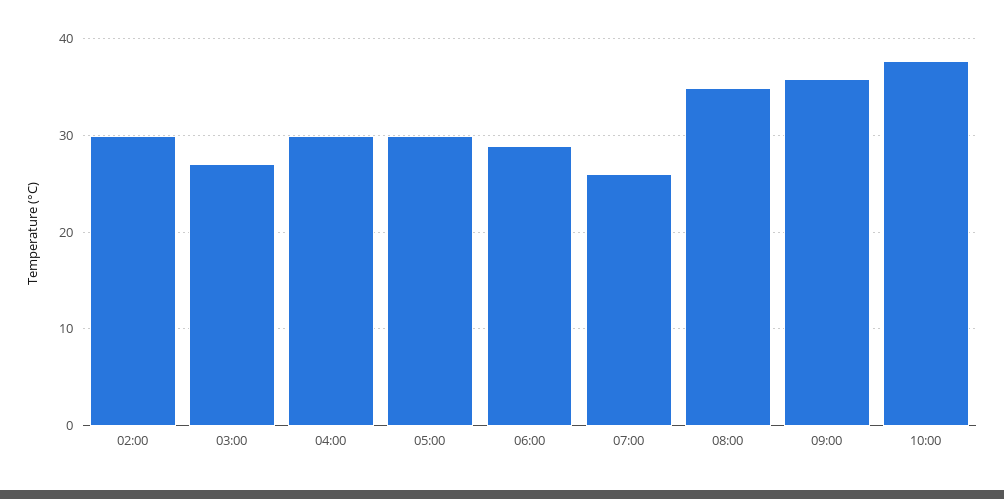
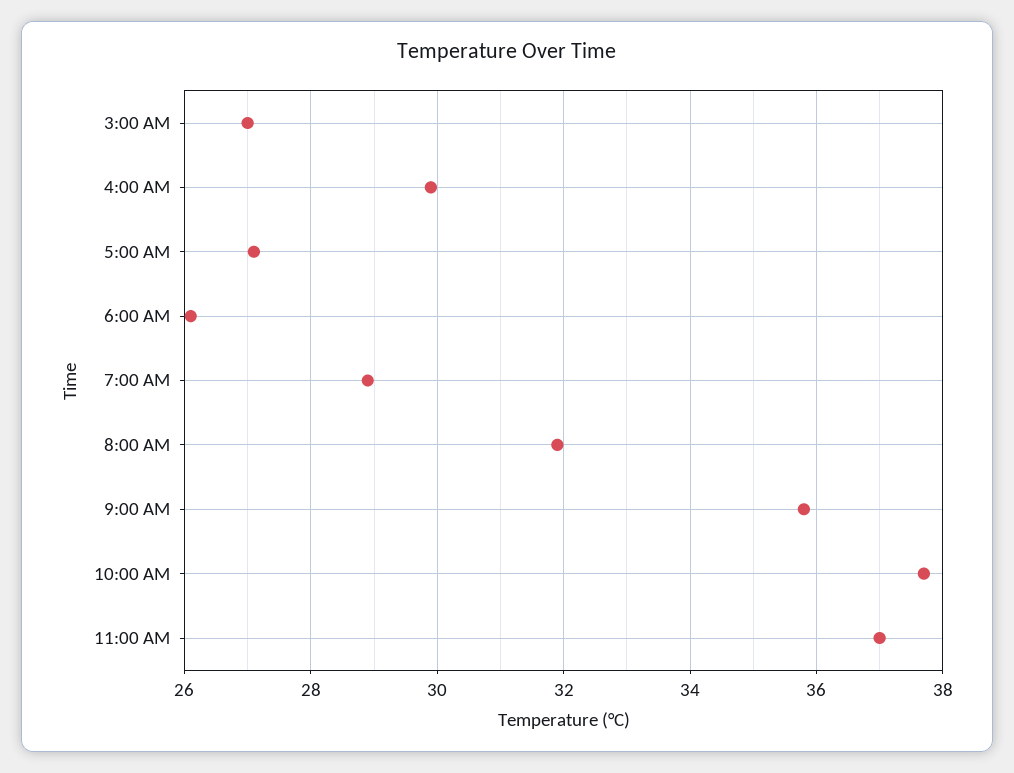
02:00: 30 -> none
05:00: 30 -> 27
06:00: 29 -> 26
07:00: 26 -> 29
08:00: 35 -> 32
11:00 AM: none -> 37

